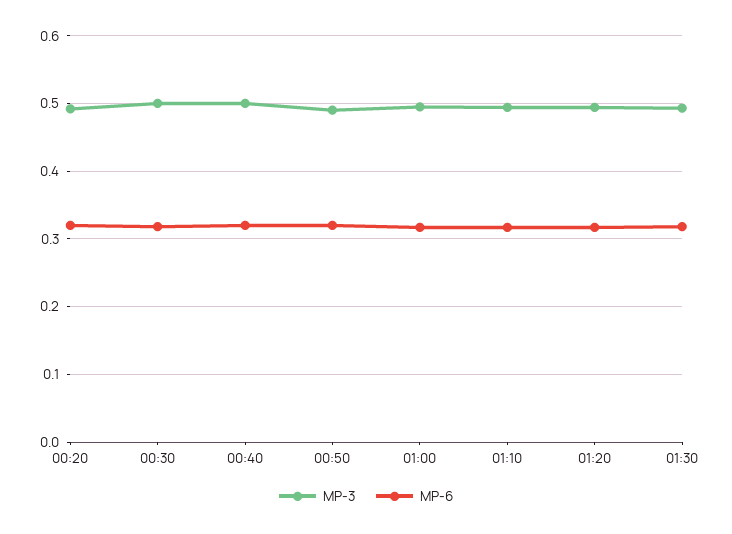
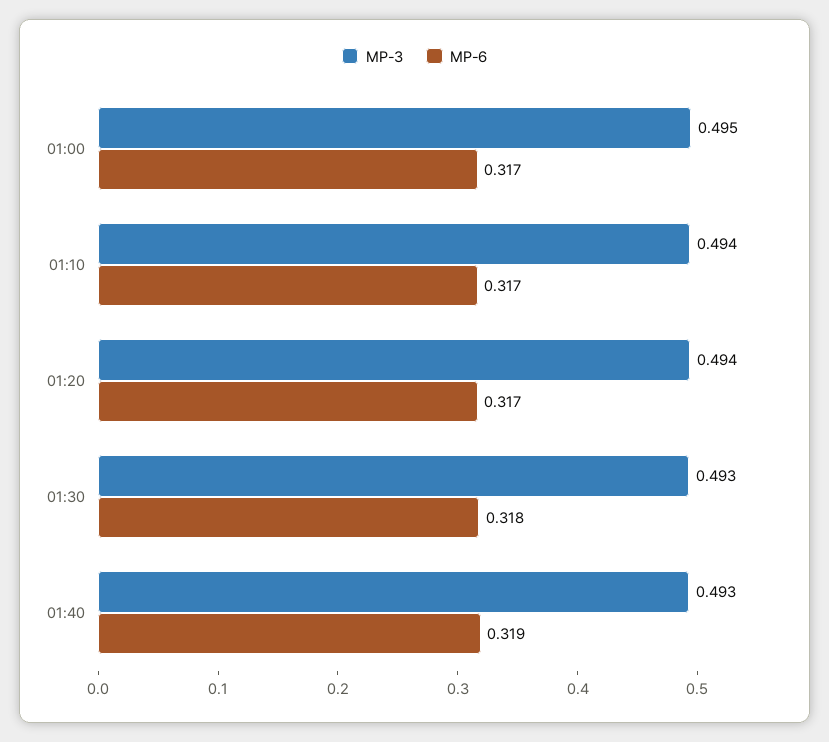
MP-3, 00:20: 0.49 -> none
MP-6, 00:20: 0.32 -> none
MP-3, 00:30: 0.5 -> none
MP-6, 00:30: 0.32 -> none
MP-3, 00:40: 0.5 -> none
MP-6, 00:40: 0.32 -> none
MP-3, 00:50: 0.49 -> none
MP-6, 00:50: 0.32 -> none
MP-3, 01:40: none -> 0.493
MP-6, 01:40: none -> 0.319

